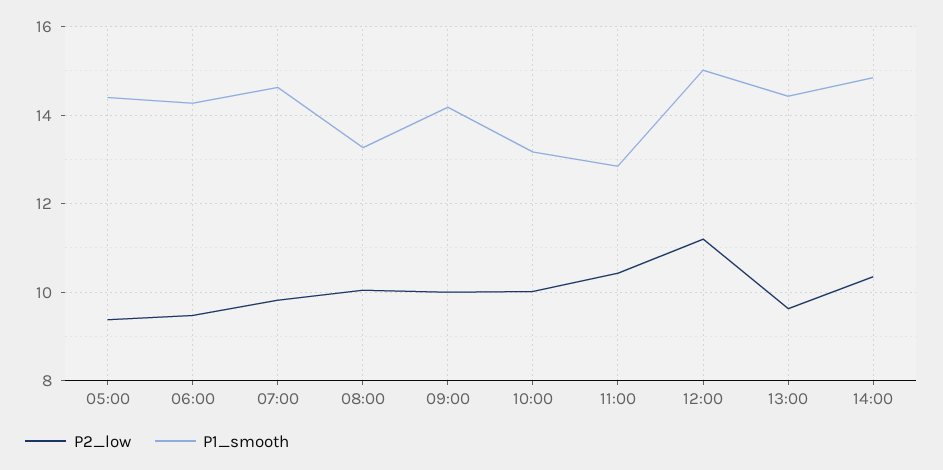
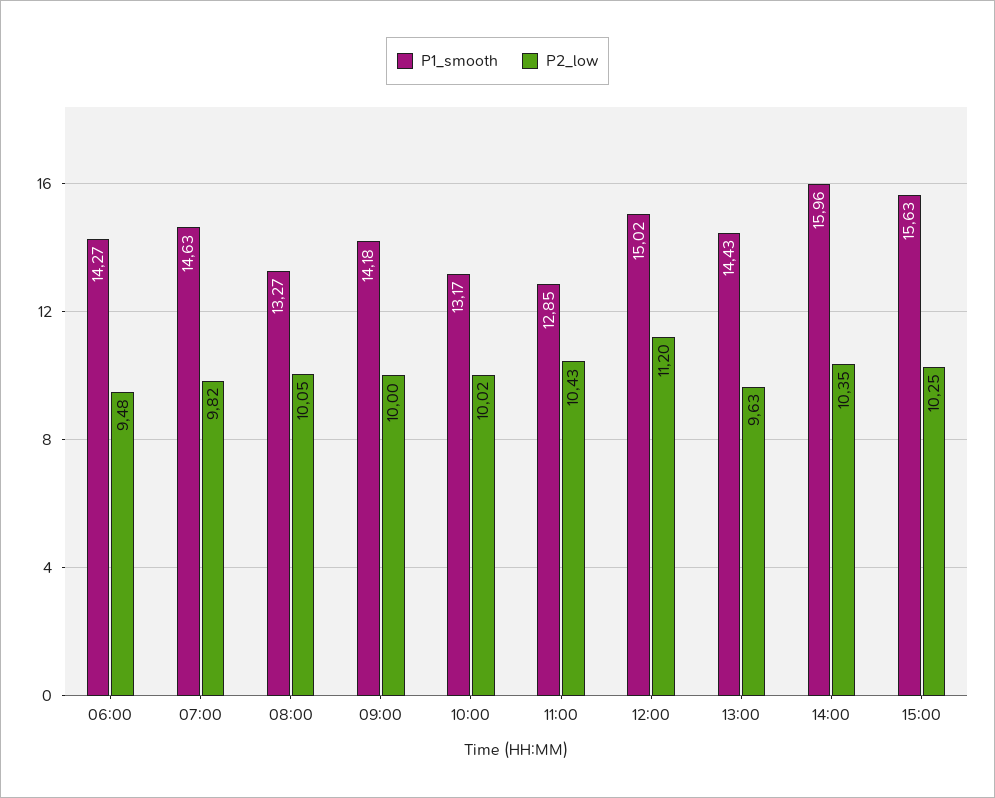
P2_low, 05:00: 9.4 -> none
P1_smooth, 05:00: 14.4 -> none
P1_smooth, 14:00: 14.8 -> 15.96
P1_smooth, 15:00: none -> 15.63
P2_low, 15:00: none -> 10.25

